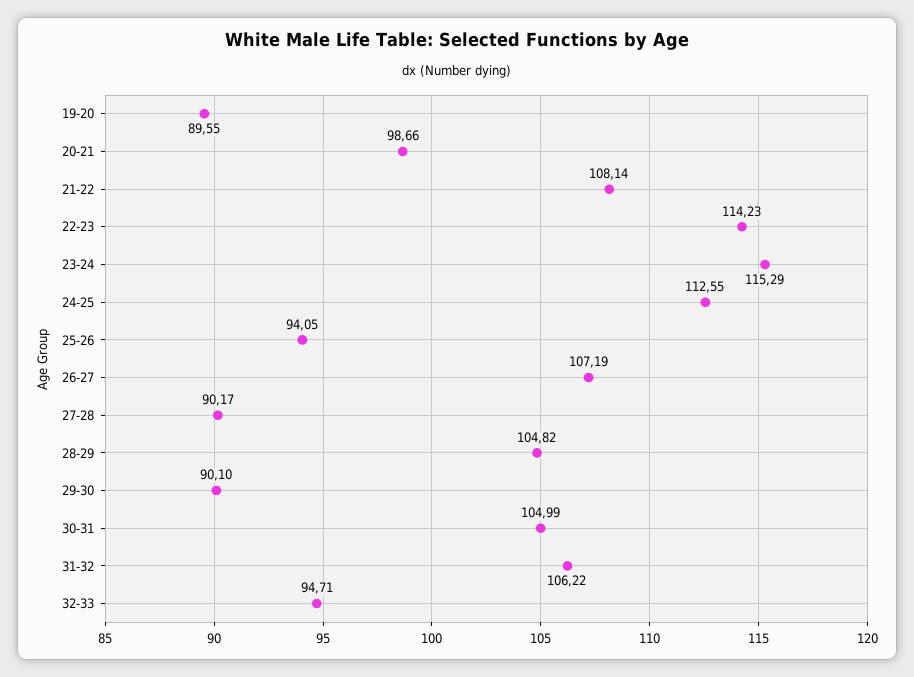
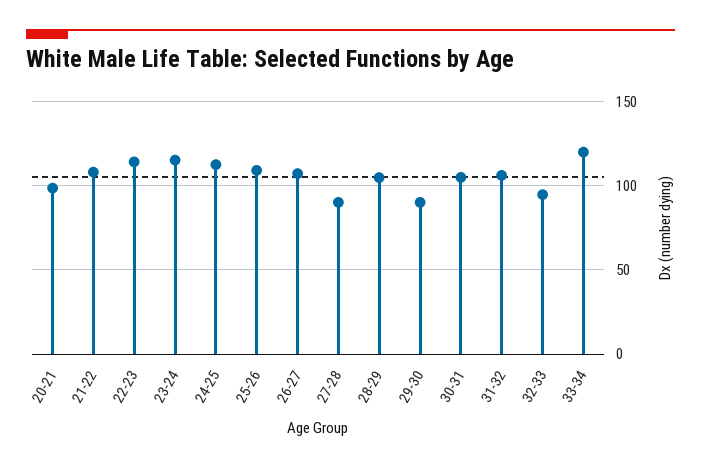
19-20: 89.55 -> none
25-26: 94.05 -> 110
33-34: none -> 120

